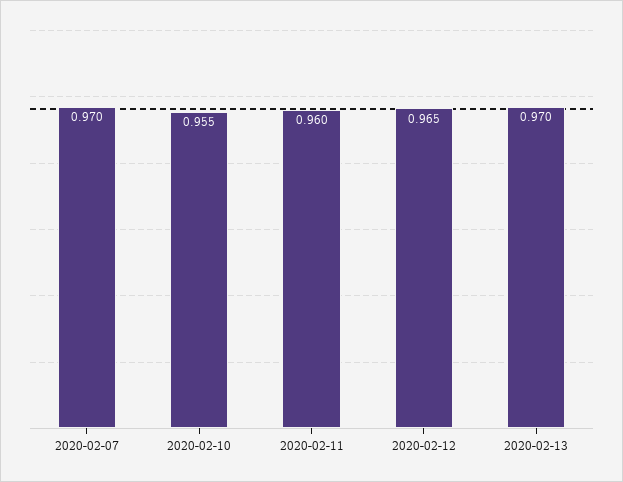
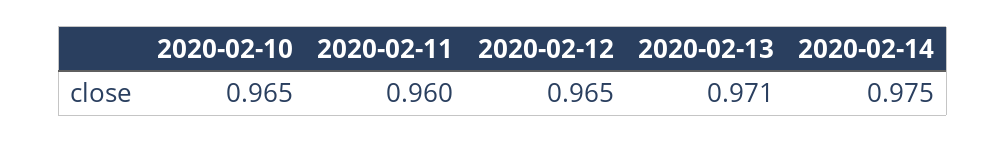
2020-02-07: 0.97 -> none
2020-02-10: 0.955 -> 0.965
2020-02-13: 0.97 -> 0.971
2020-02-14: none -> 0.975

